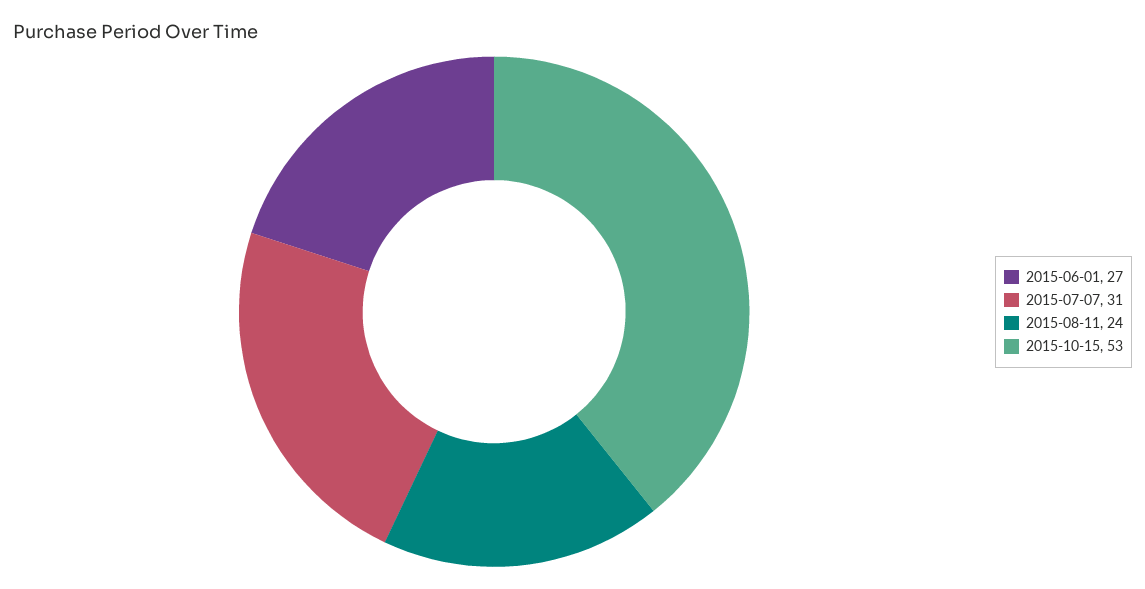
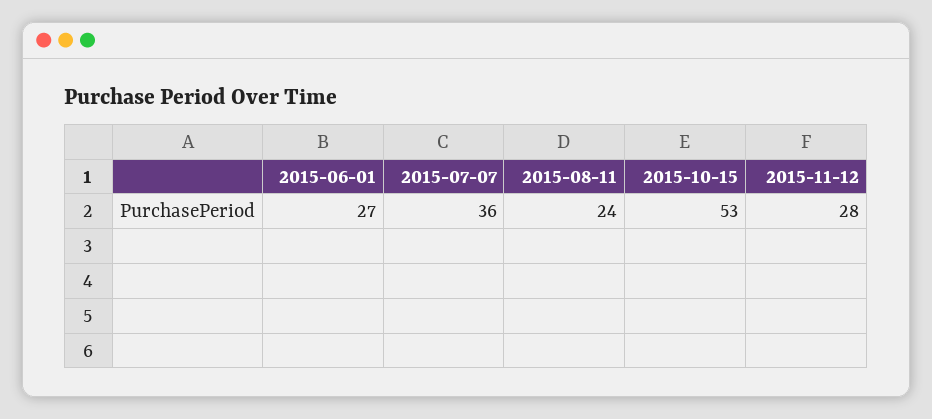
2015-07-07: 31 -> 36
2015-11-12: none -> 28

